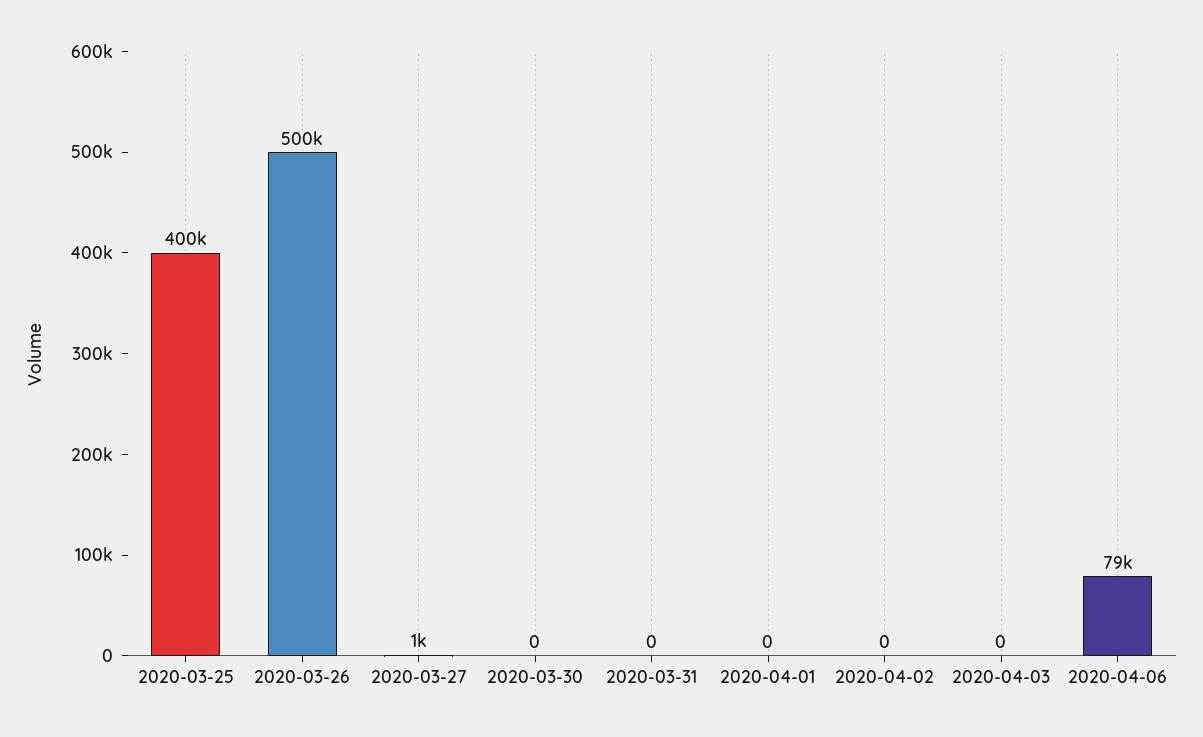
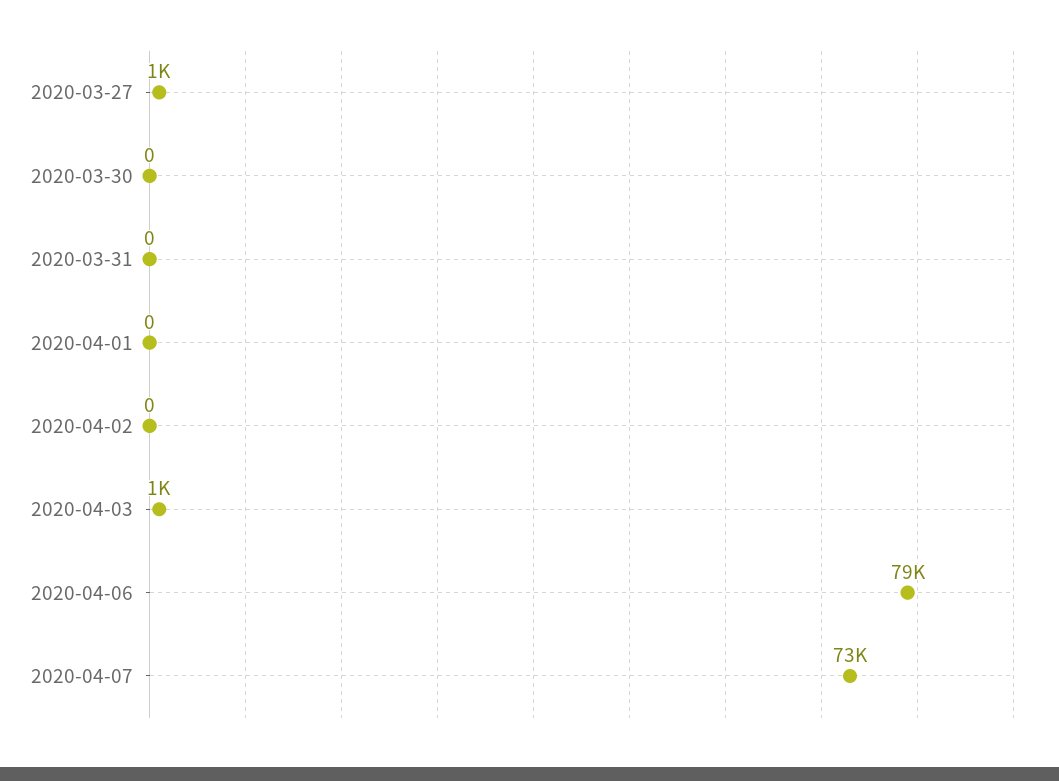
2020-03-25: 400000 -> none
2020-03-26: 500000 -> none
2020-04-03: 0 -> 1000
2020-04-07: none -> 73000

